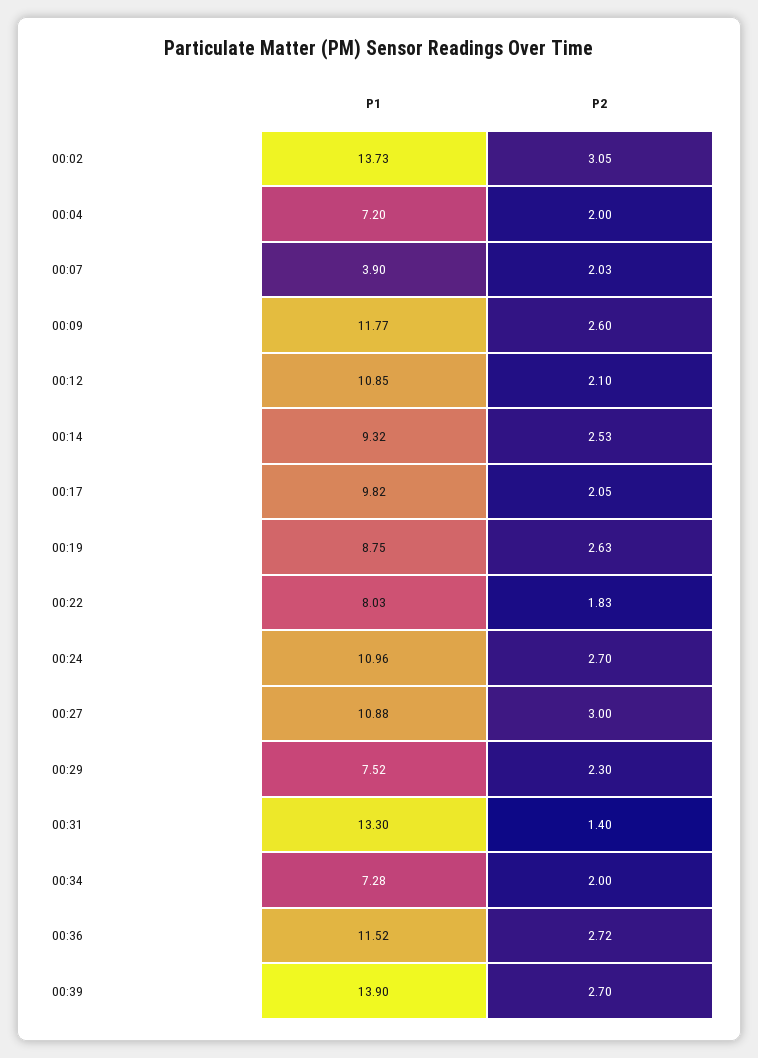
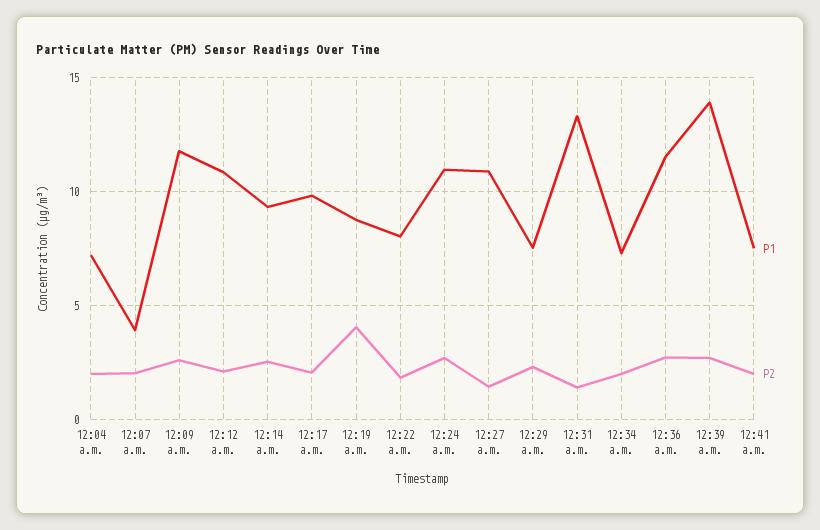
P1, 00:02: 13.73 -> none
P2, 00:02: 3.05 -> none
P2, 00:19: 2.63 -> 4
P2, 00:27: 3 -> 1.5
P1, 12:41 a.m.: none -> 7.5
P2, 12:41 a.m.: none -> 2

